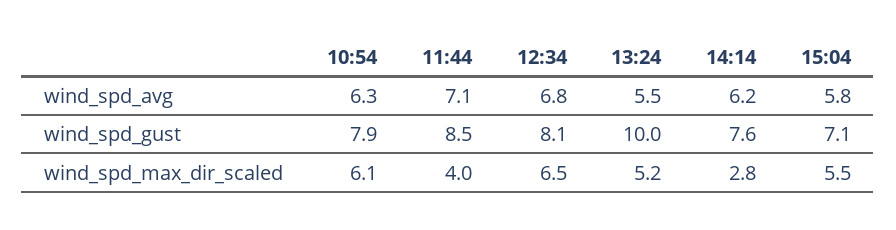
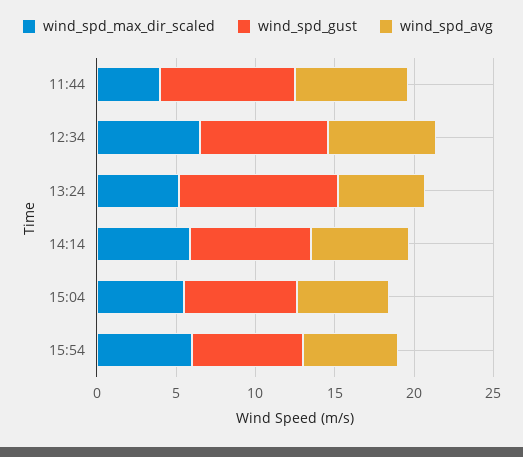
wind_spd_avg, 10:54: 6.3 -> none
wind_spd_gust, 10:54: 7.9 -> none
wind_spd_max_dir_scaled, 10:54: 6.1 -> none
wind_spd_max_dir_scaled, 14:14: 2.8 -> 6
wind_spd_max_dir_scaled, 15:54: none -> 6
wind_spd_gust, 15:54: none -> 7
wind_spd_avg, 15:54: none -> 6

